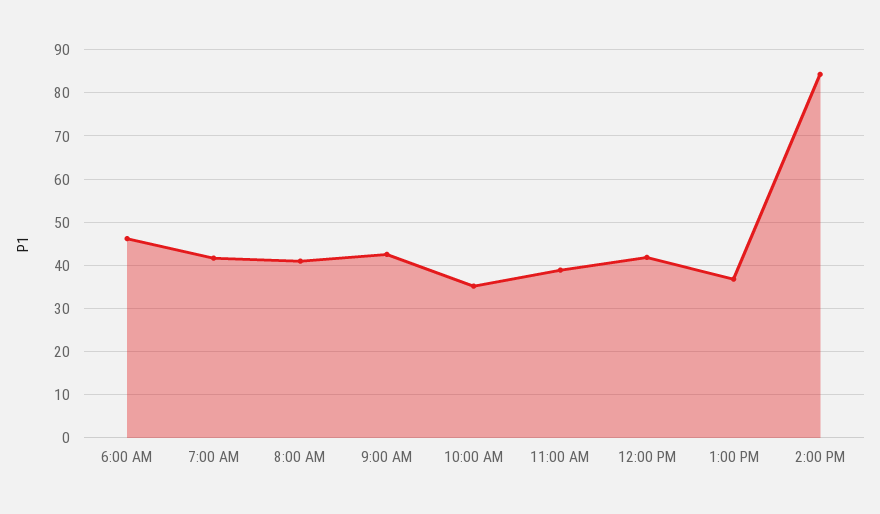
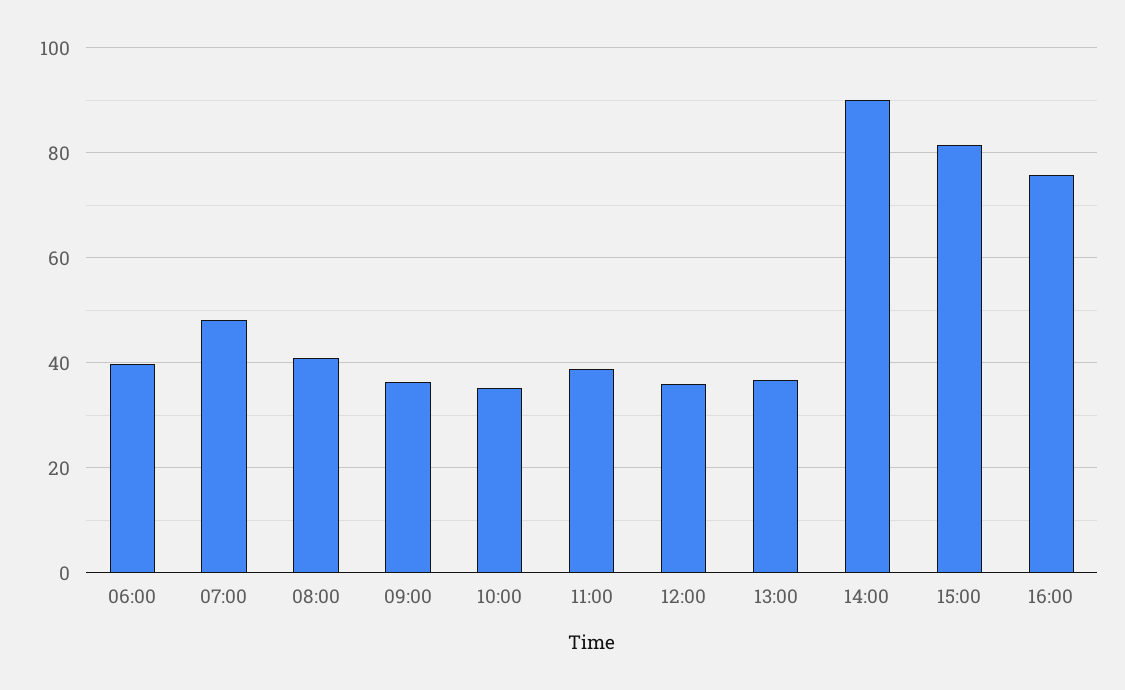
6:00 AM: 46 -> 40
7:00 AM: 42 -> 48
9:00 AM: 42 -> 36
12:00 PM: 42 -> 36
2:00 PM: 84 -> 90
15:00: none -> 82
16:00: none -> 76

